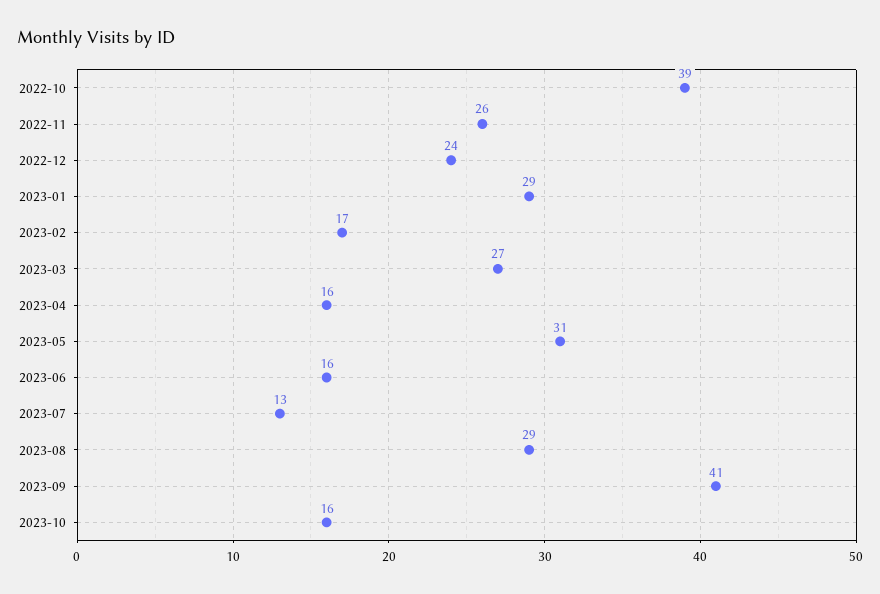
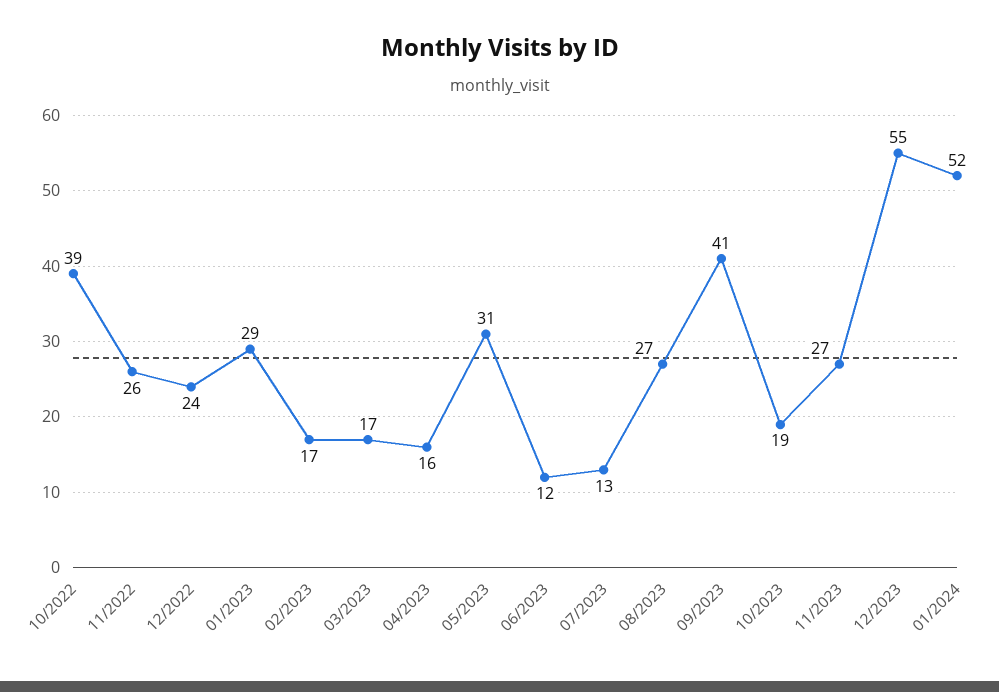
2023-03: 27 -> 17
2023-06: 16 -> 12
2023-08: 29 -> 27
2023-10: 16 -> 19
11/2023: none -> 27
12/2023: none -> 55
01/2024: none -> 52

